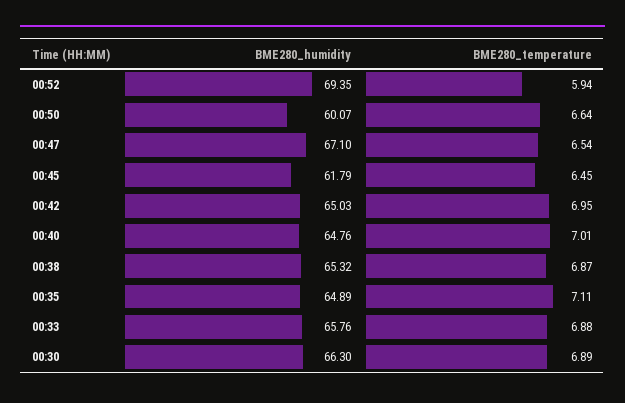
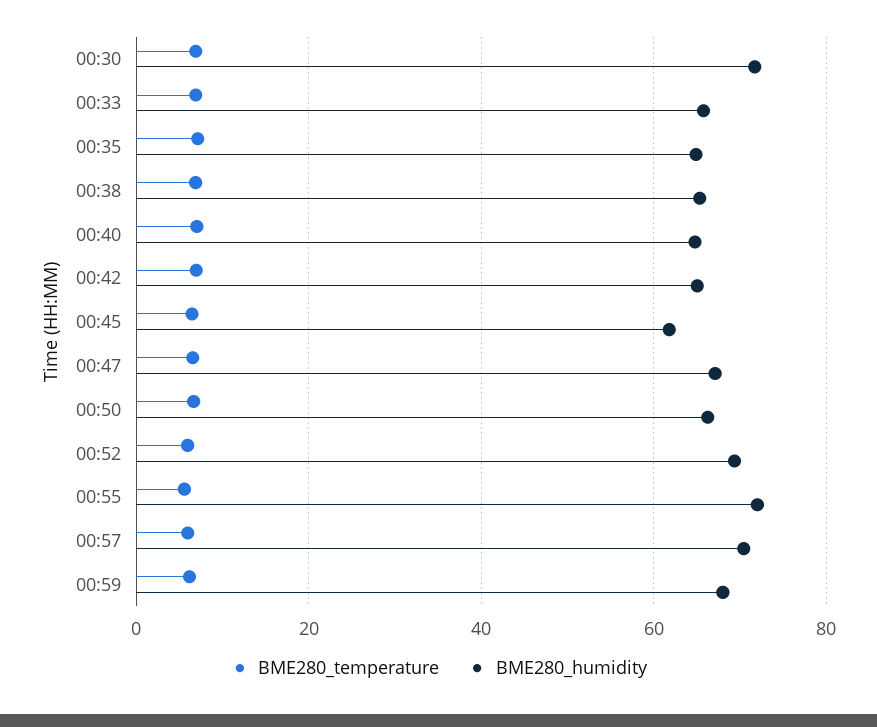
BME280_humidity, 00:50: 60.07 -> 66
BME280_humidity, 00:30: 66.3 -> 72
BME280_temperature, 00:55: none -> 6
BME280_humidity, 00:55: none -> 72
BME280_temperature, 00:57: none -> 6
BME280_humidity, 00:57: none -> 70
BME280_temperature, 00:59: none -> 6
BME280_humidity, 00:59: none -> 68

